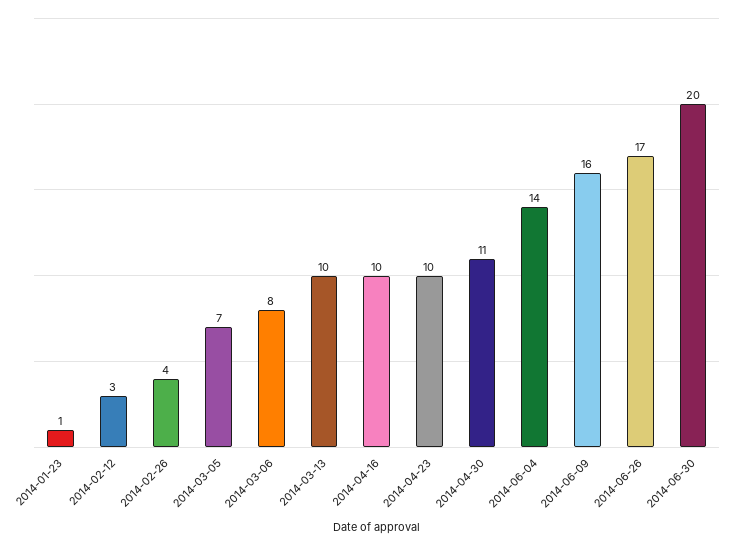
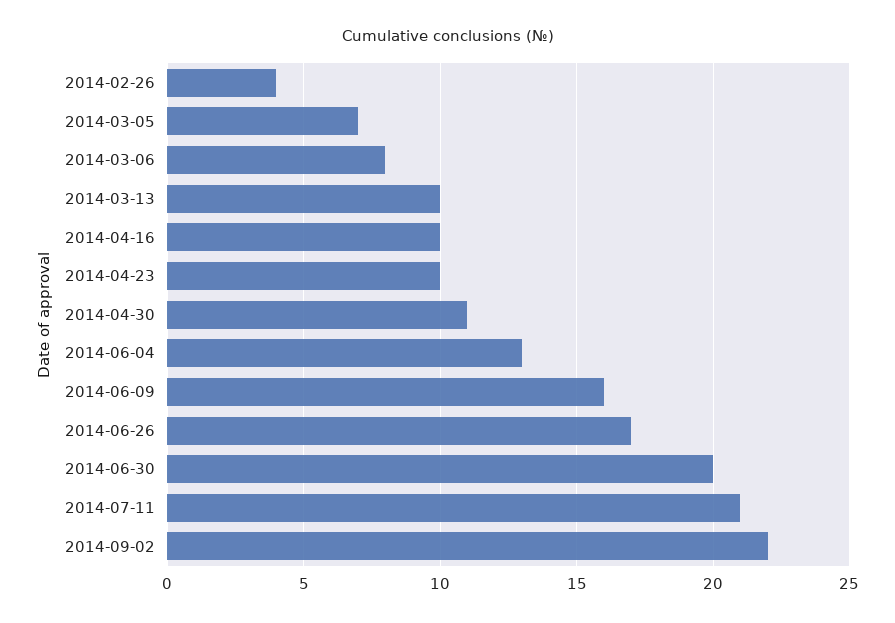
2014-01-23: 1 -> none
2014-02-12: 3 -> none
2014-06-04: 14 -> 13
2014-07-11: none -> 21
2014-09-02: none -> 22

